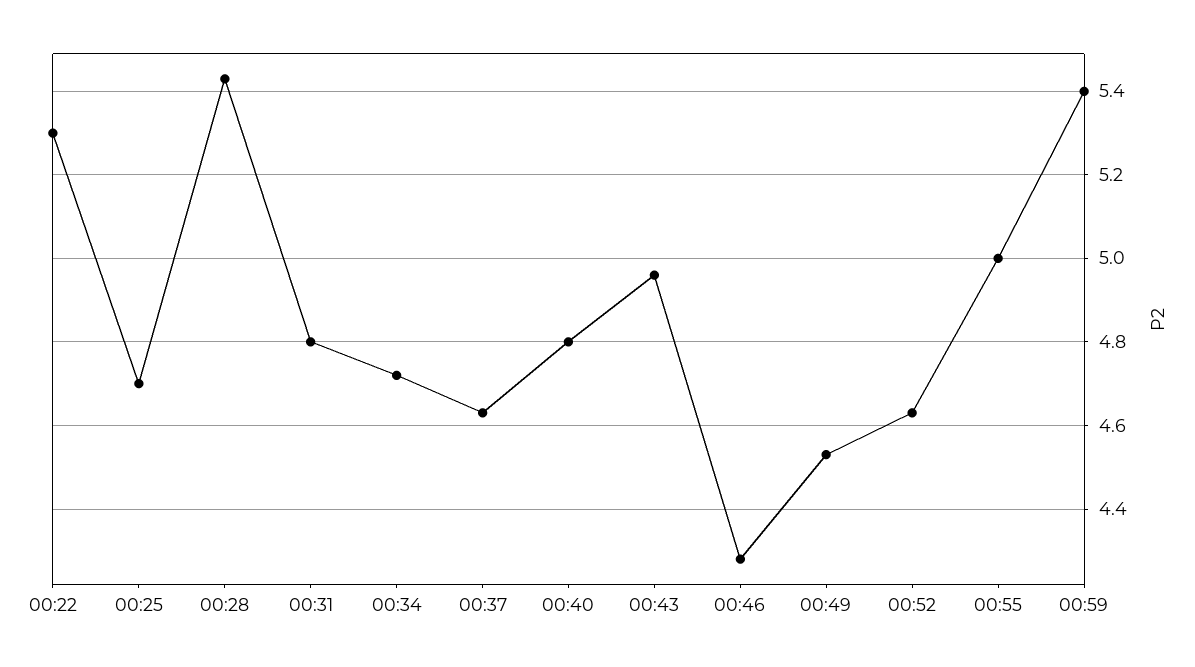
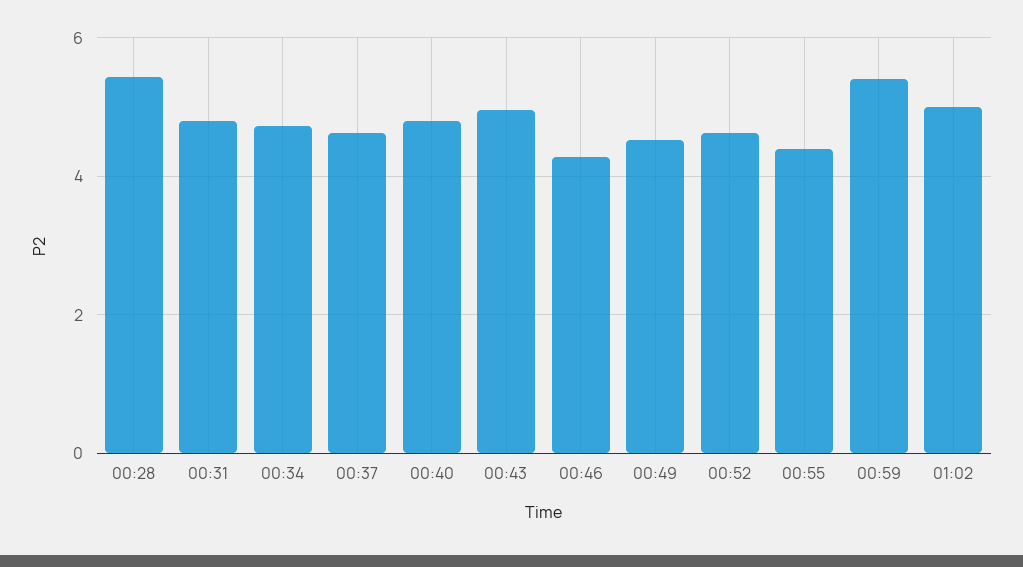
00:22: 5.3 -> none
00:25: 4.7 -> none
00:55: 5 -> 4.4
01:02: none -> 5

